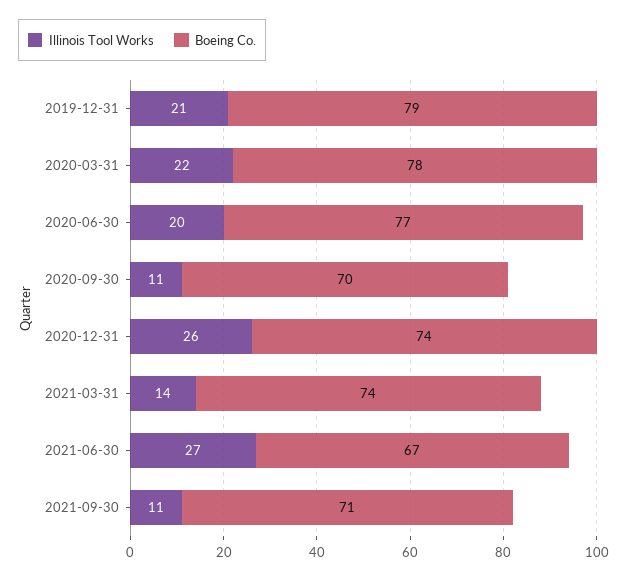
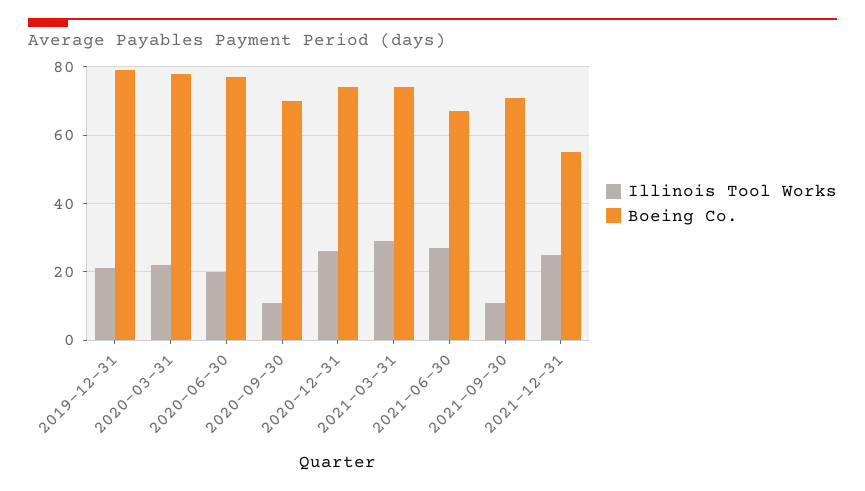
Illinois Tool Works, 2021-03-31: 14 -> 30
Illinois Tool Works, 2021-12-31: none -> 25
Boeing Co., 2021-12-31: none -> 55

